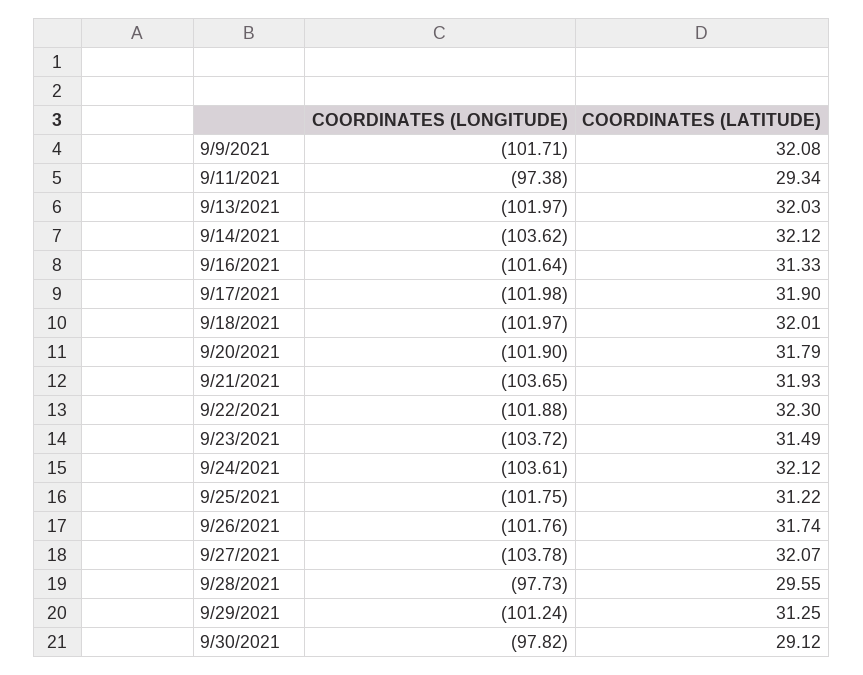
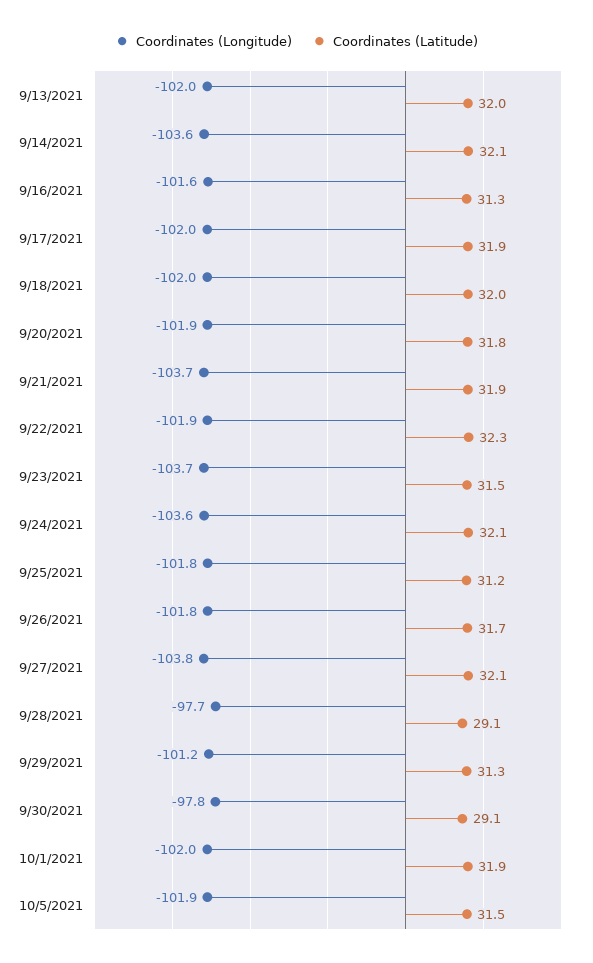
COORDINATES (LONGITUDE), 9/9/2021: -101.71 -> none
COORDINATES (LATITUDE), 9/9/2021: 32.08 -> none
COORDINATES (LONGITUDE), 9/11/2021: -97.38 -> none
COORDINATES (LATITUDE), 9/11/2021: 29.34 -> none
COORDINATES (LATITUDE), 9/28/2021: 29.55 -> 29.1
COORDINATES (LONGITUDE), 10/1/2021: none -> -102
COORDINATES (LATITUDE), 10/1/2021: none -> 31.9
COORDINATES (LONGITUDE), 10/5/2021: none -> -101.9
COORDINATES (LATITUDE), 10/5/2021: none -> 31.5

